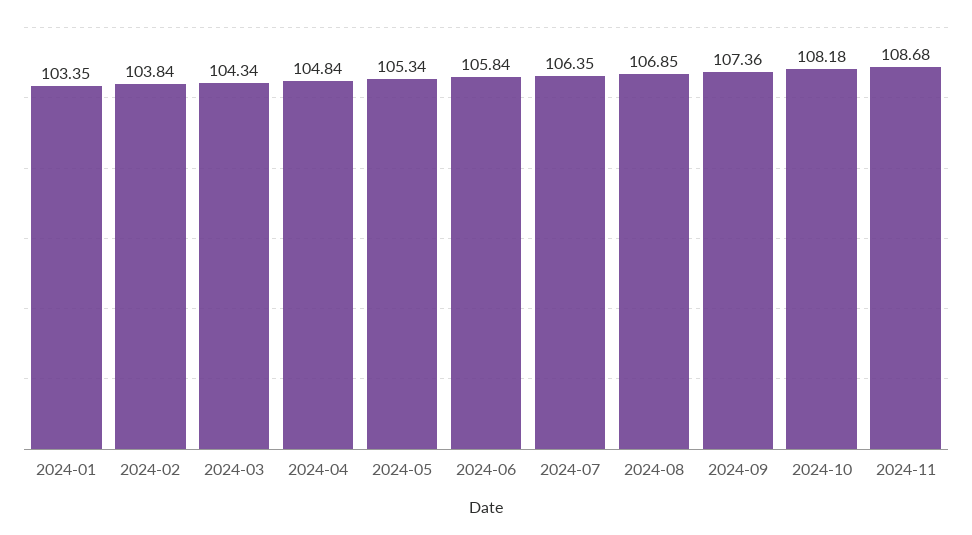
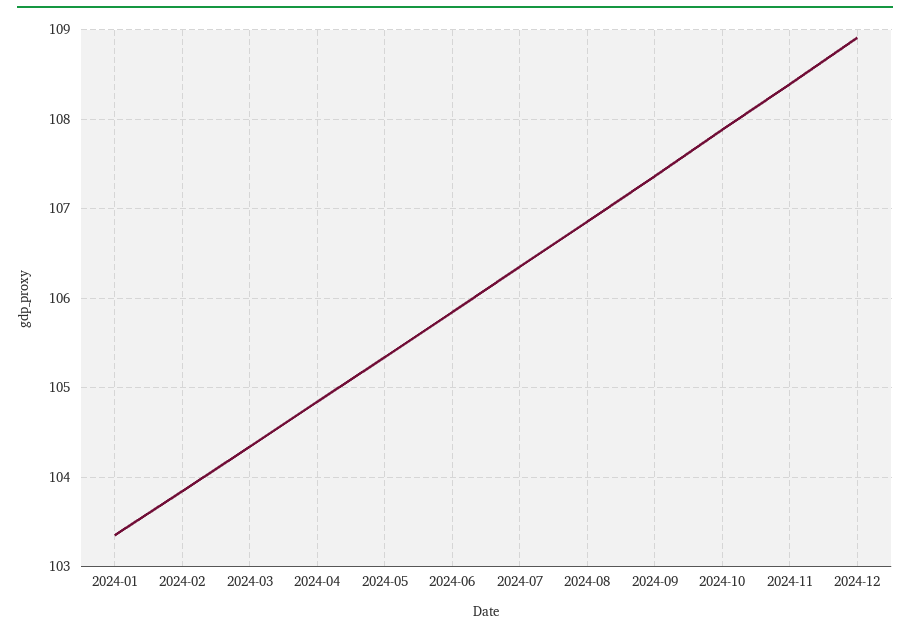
2024-10: 108.18 -> 107.9
2024-11: 108.68 -> 108.4
2024-12: none -> 108.9

